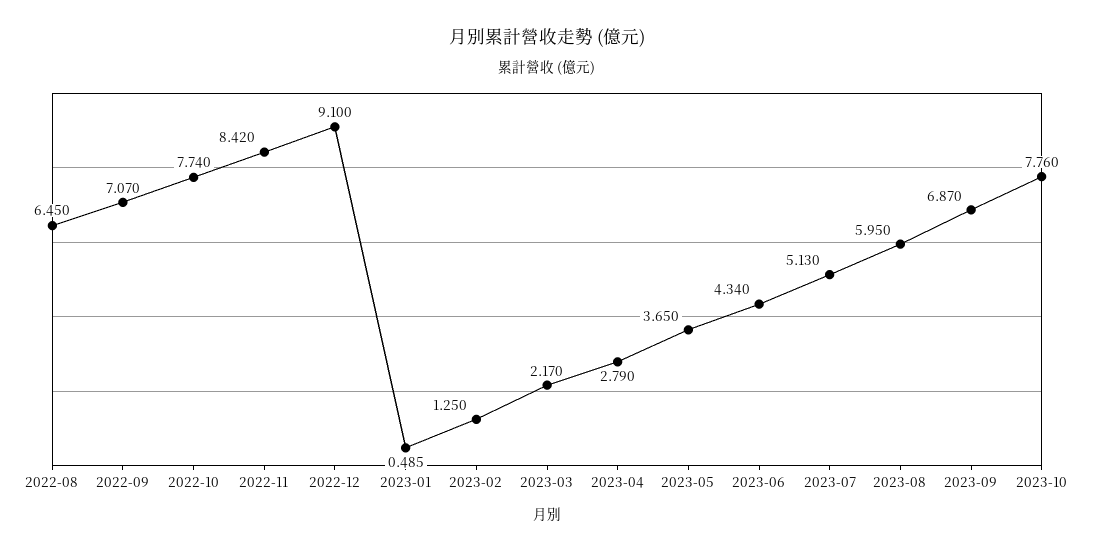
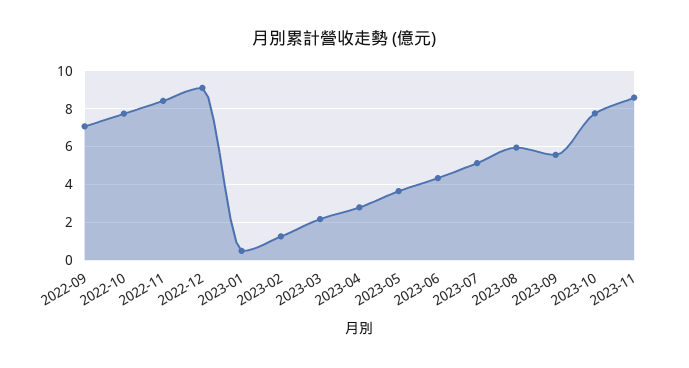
2022-08: 6.45 -> none
2023-09: 6.87 -> 5.5
2023-11: none -> 8.5

